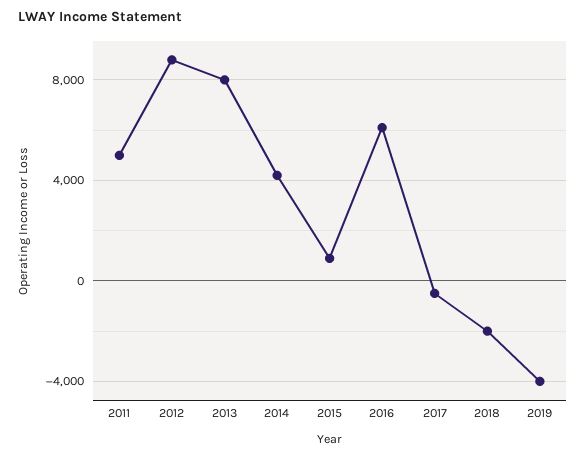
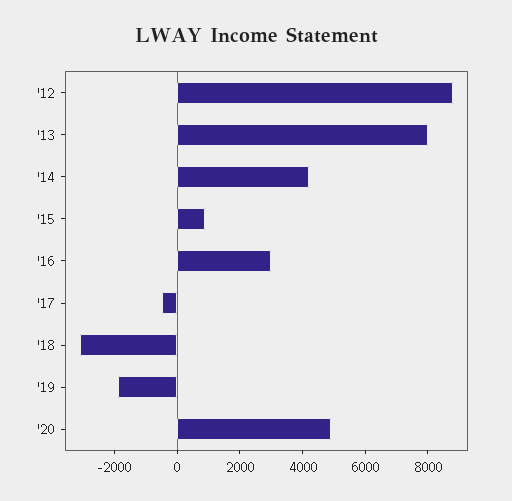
2011: 5000 -> none
2016: 6000 -> 3000
2018: -2000 -> -3000
2019: -4000 -> -2000
'20: none -> 5000

